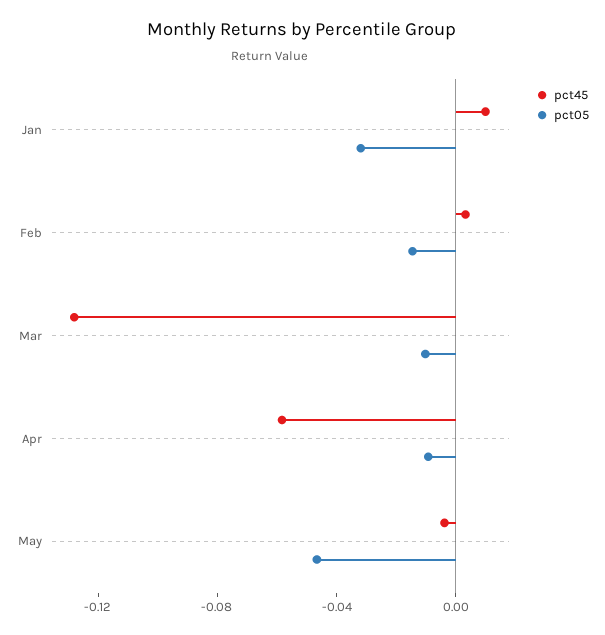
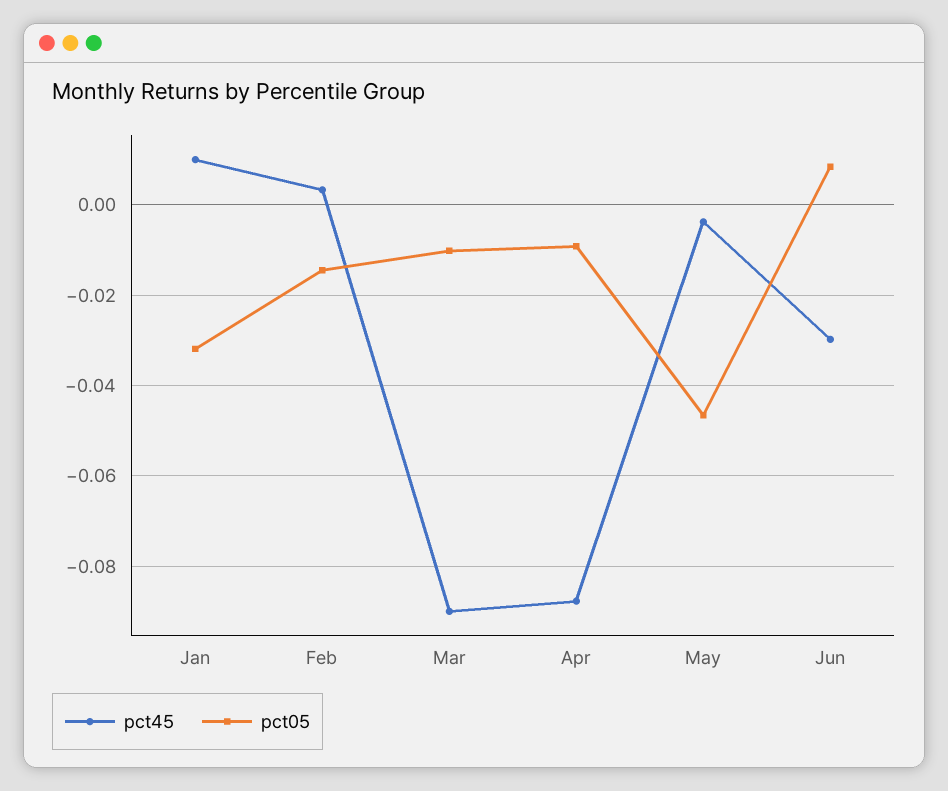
pct45, Mar: -0.13 -> -0.09
pct45, Apr: -0.06 -> -0.088
pct45, Jun: none -> -0.03
pct05, Jun: none -> 0.008

